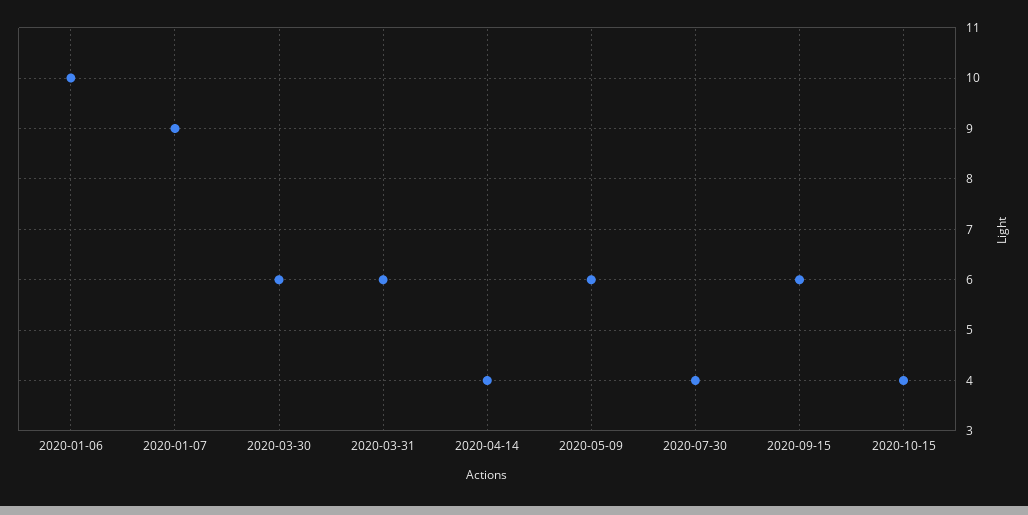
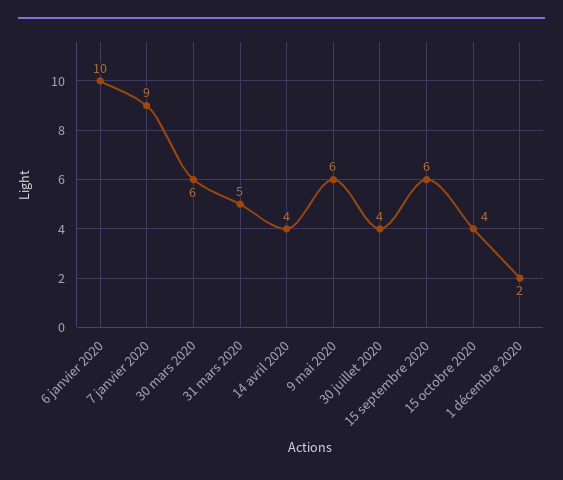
2020-03-31: 6 -> 5
1 décembre 2020: none -> 2

